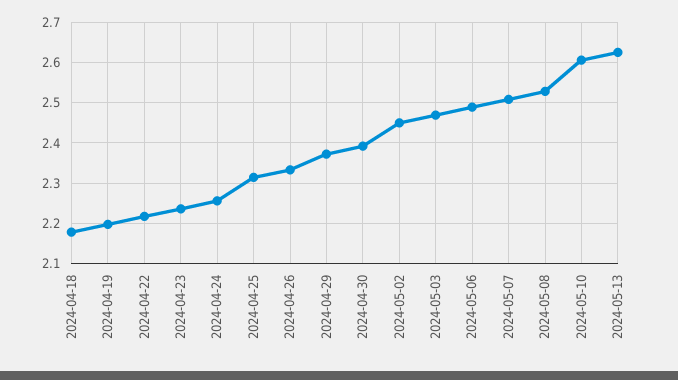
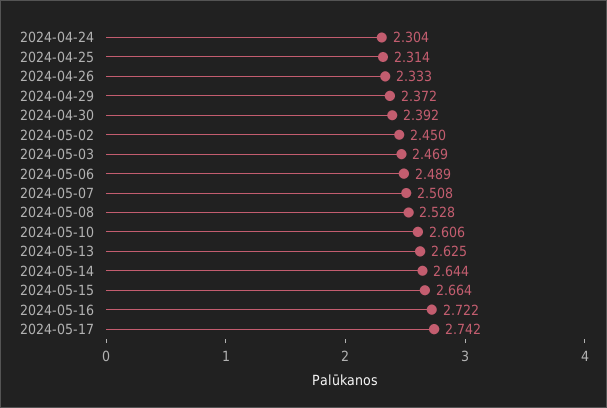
2024-04-18: 2.18 -> none
2024-04-19: 2.2 -> none
2024-04-22: 2.22 -> none
2024-04-23: 2.24 -> none
2024-04-24: 2.26 -> 2.304
2024-05-14: none -> 2.644
2024-05-15: none -> 2.664
2024-05-16: none -> 2.722
2024-05-17: none -> 2.742

